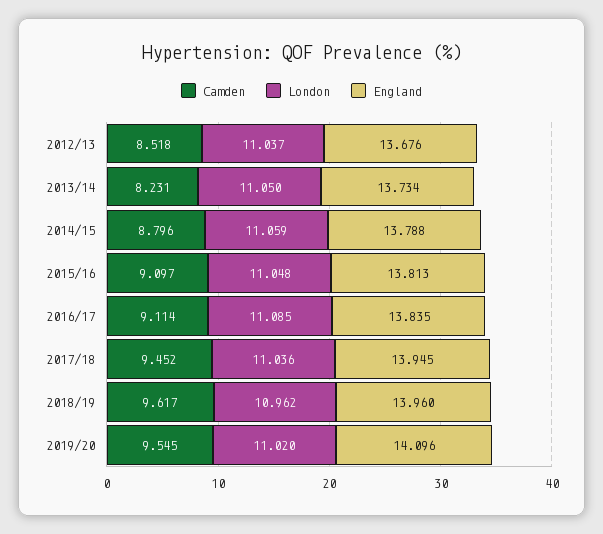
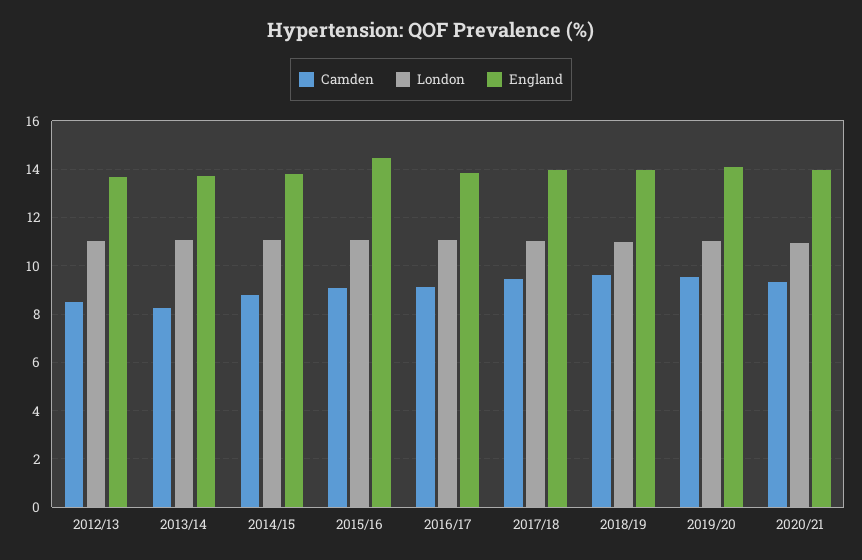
England, 2015/16: 13.813 -> 14.5
Camden, 2020/21: none -> 9.25
London, 2020/21: none -> 11
England, 2020/21: none -> 14

